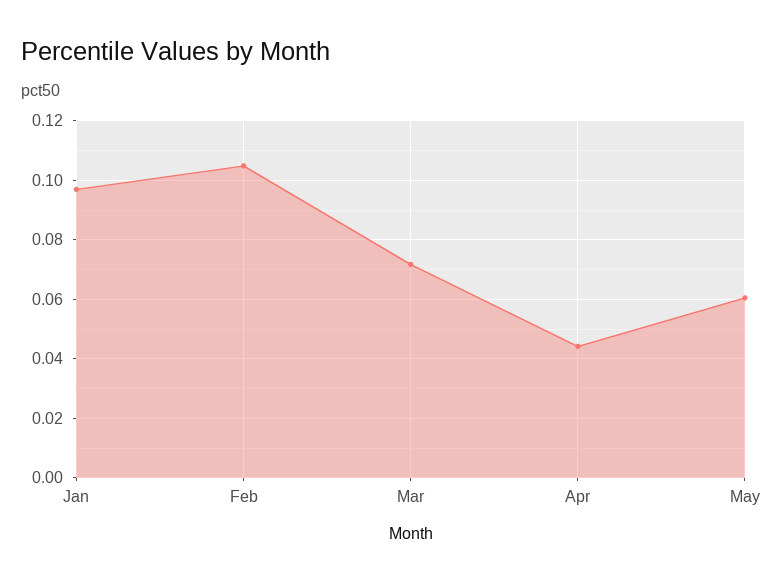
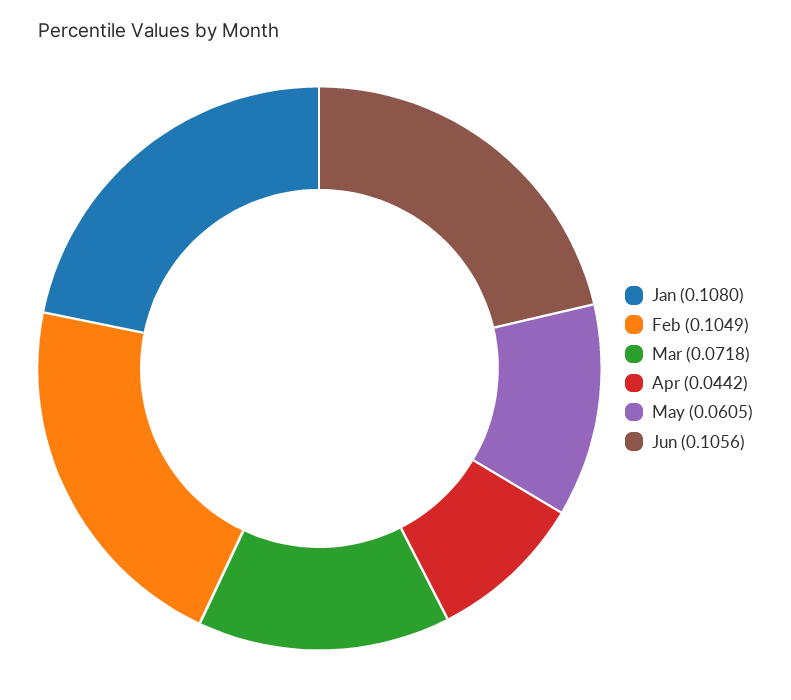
Jan: 0.0975 -> 0.108
Jun: none -> 0.1056

